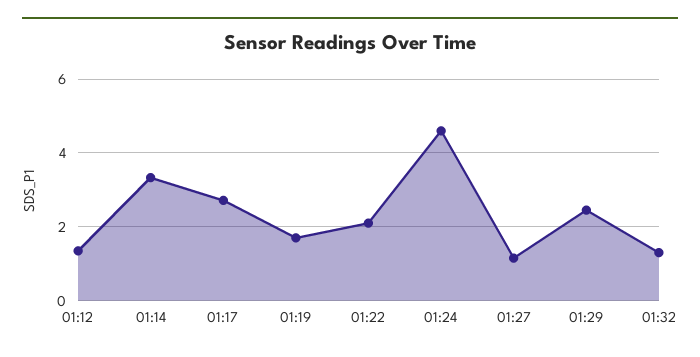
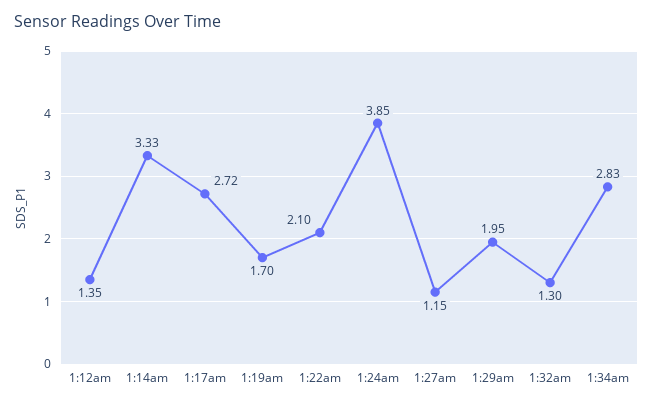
01:24: 4.6 -> 3.85
01:29: 2.4 -> 1.95
1:34am: none -> 2.83

